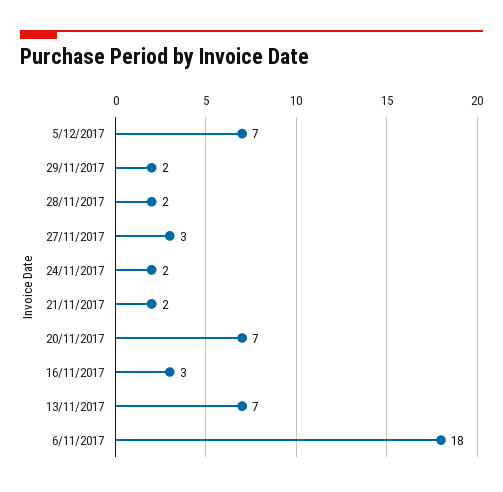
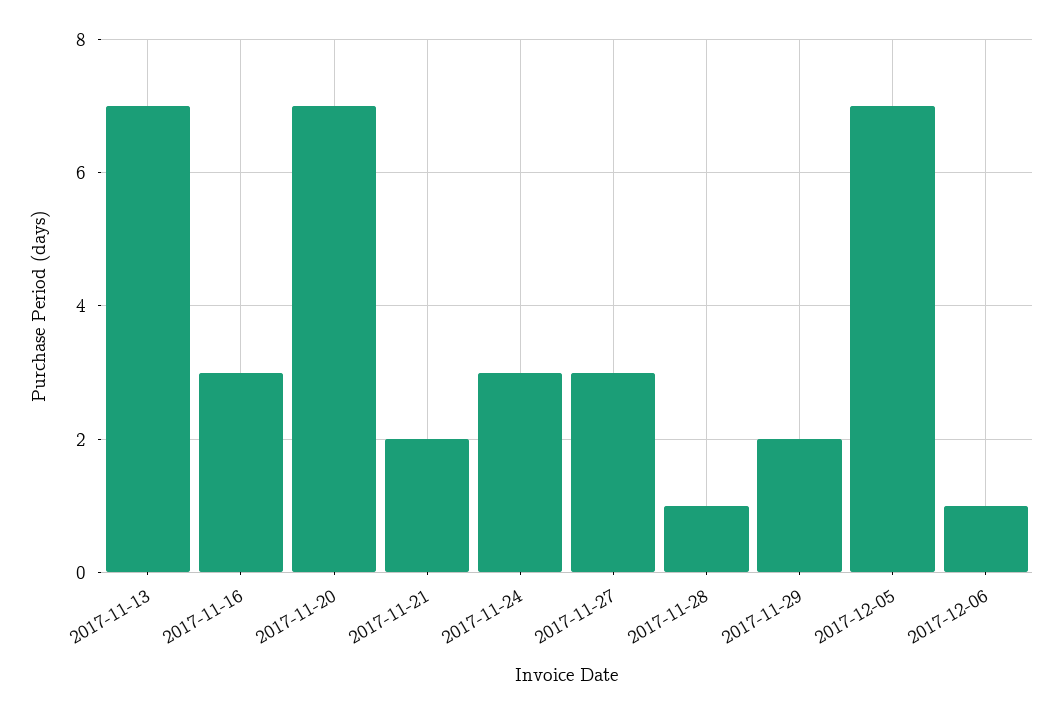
28/11/2017: 2 -> 1
24/11/2017: 2 -> 3
6/11/2017: 18 -> none
2017-12-06: none -> 1

